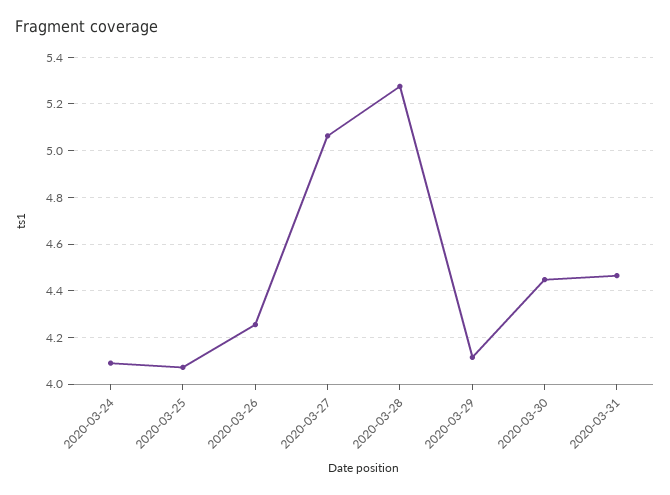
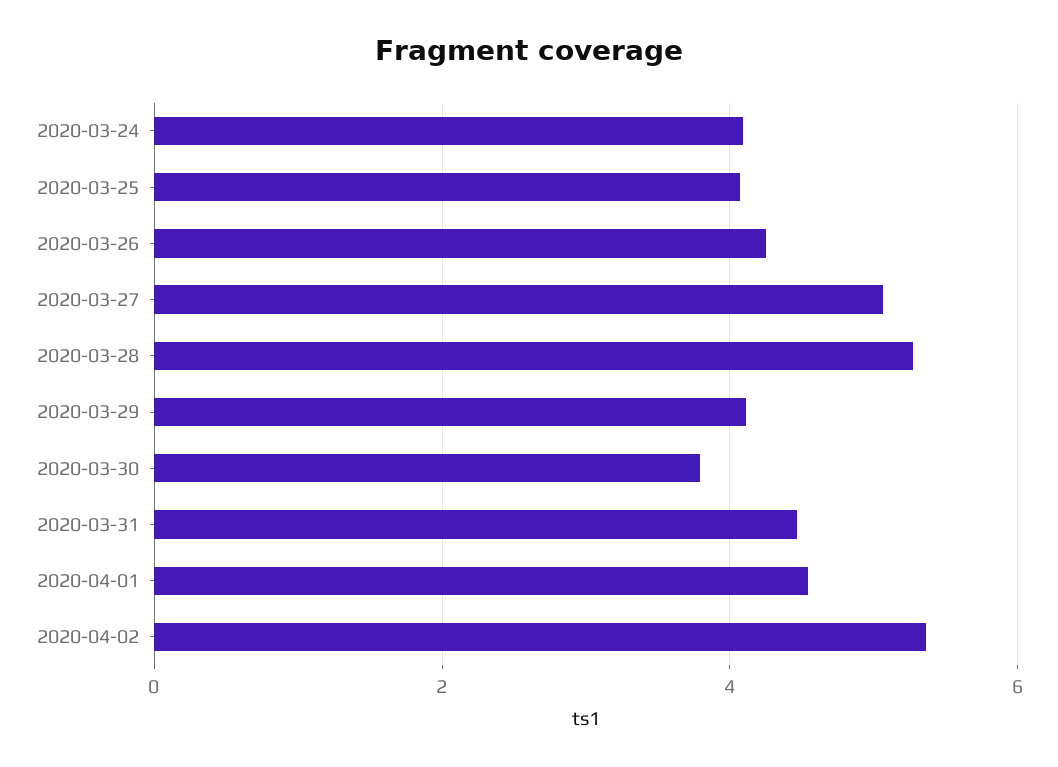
2020-03-30: 4.45 -> 3.8
2020-04-01: none -> 4.6
2020-04-02: none -> 5.4

